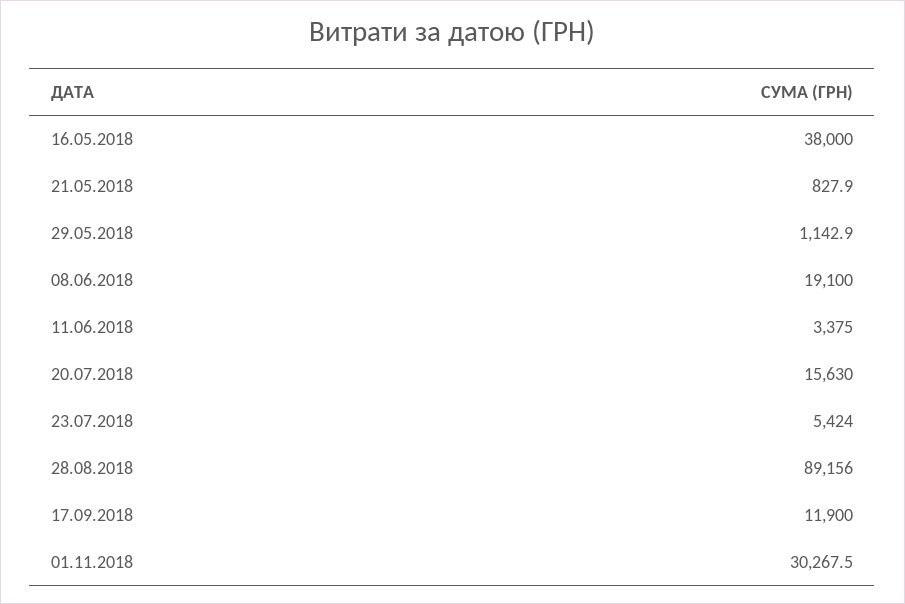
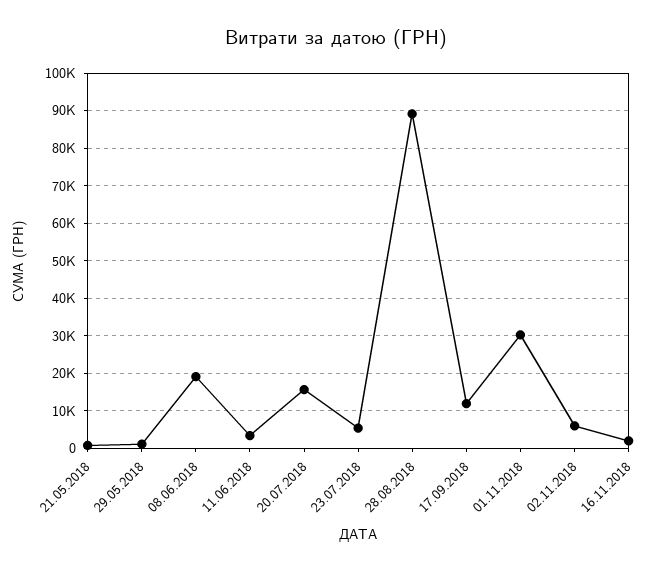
16.05.2018: 38000 -> none
02.11.2018: none -> 6000
16.11.2018: none -> 2000

